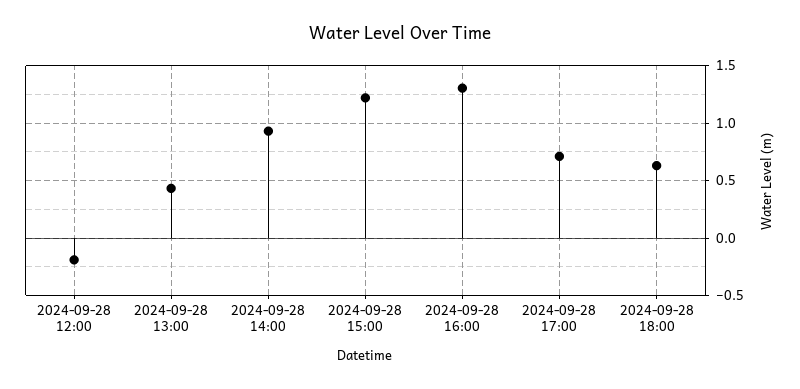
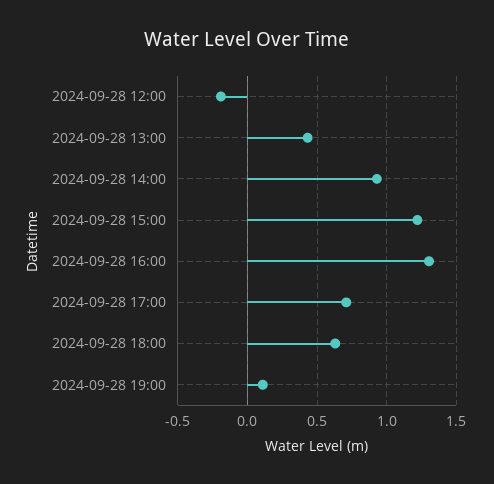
2024-09-28 19:00: none -> 0.1

